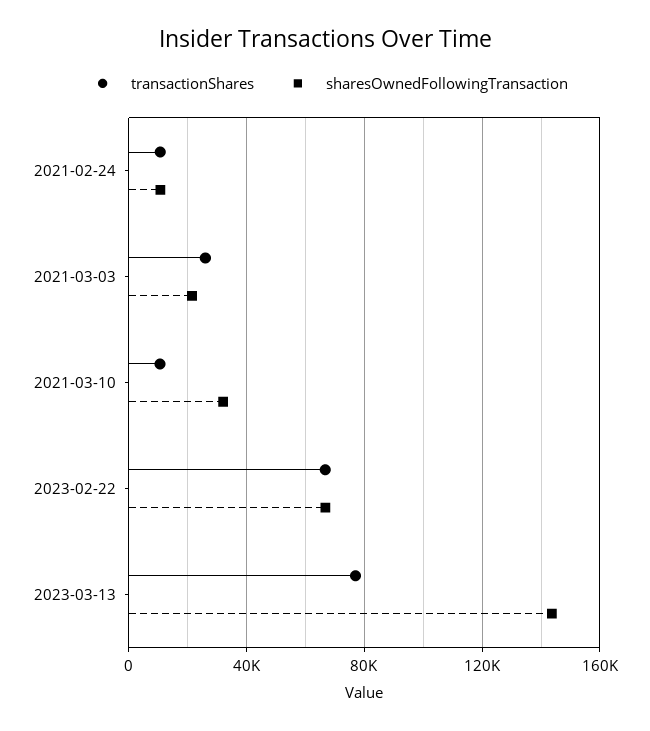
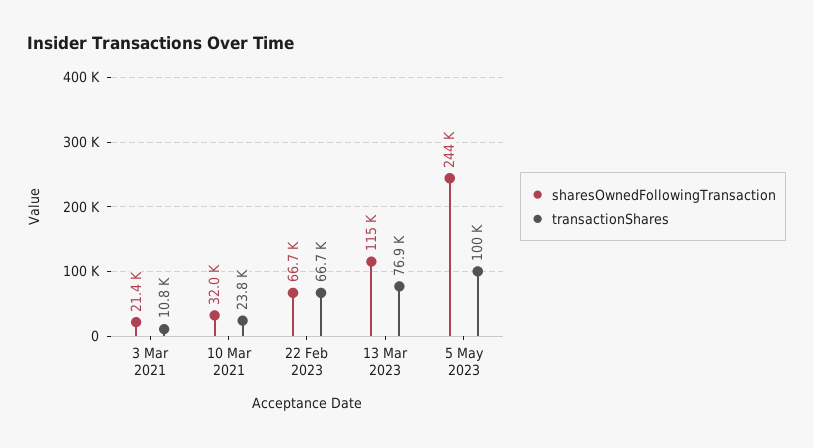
transactionShares, 2021-02-24: 10000 -> none
sharesOwnedFollowingTransaction, 2021-02-24: 10000 -> none
transactionShares, 2021-03-03: 25000 -> 10800
transactionShares, 2021-03-10: 10000 -> 23800
sharesOwnedFollowingTransaction, 2023-03-13: 145000 -> 115000
sharesOwnedFollowingTransaction, 5 May 2023: none -> 244000
transactionShares, 5 May 2023: none -> 100000

